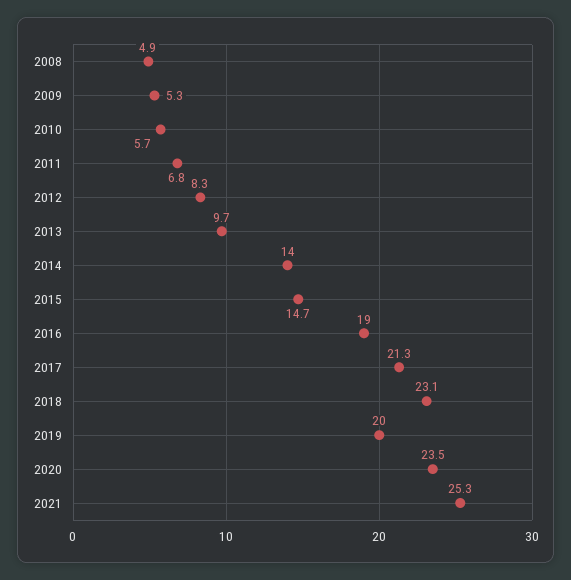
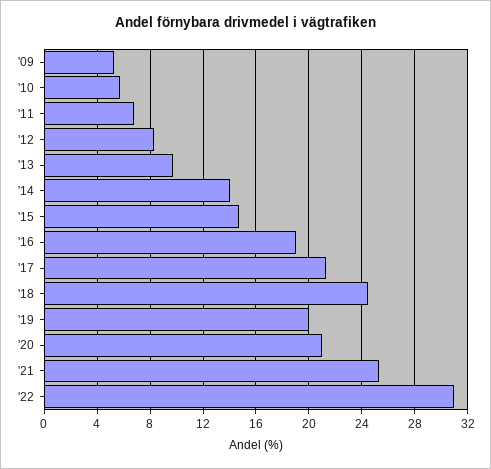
2008: 4.9 -> none
2018: 23.1 -> 24.5
2020: 23.5 -> 21
'22: none -> 31

